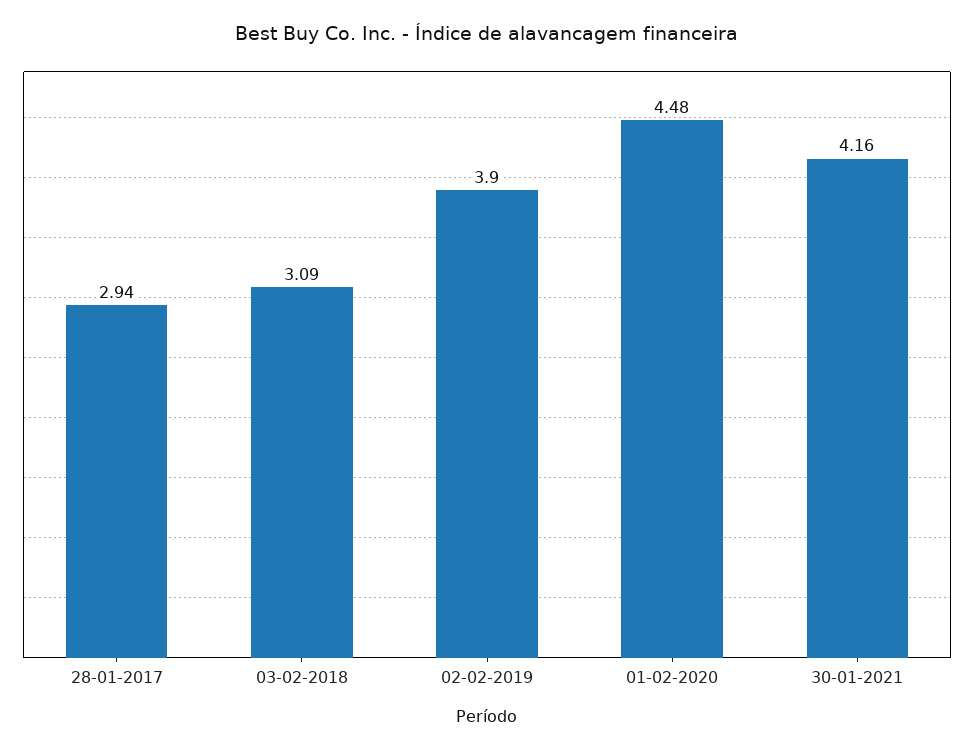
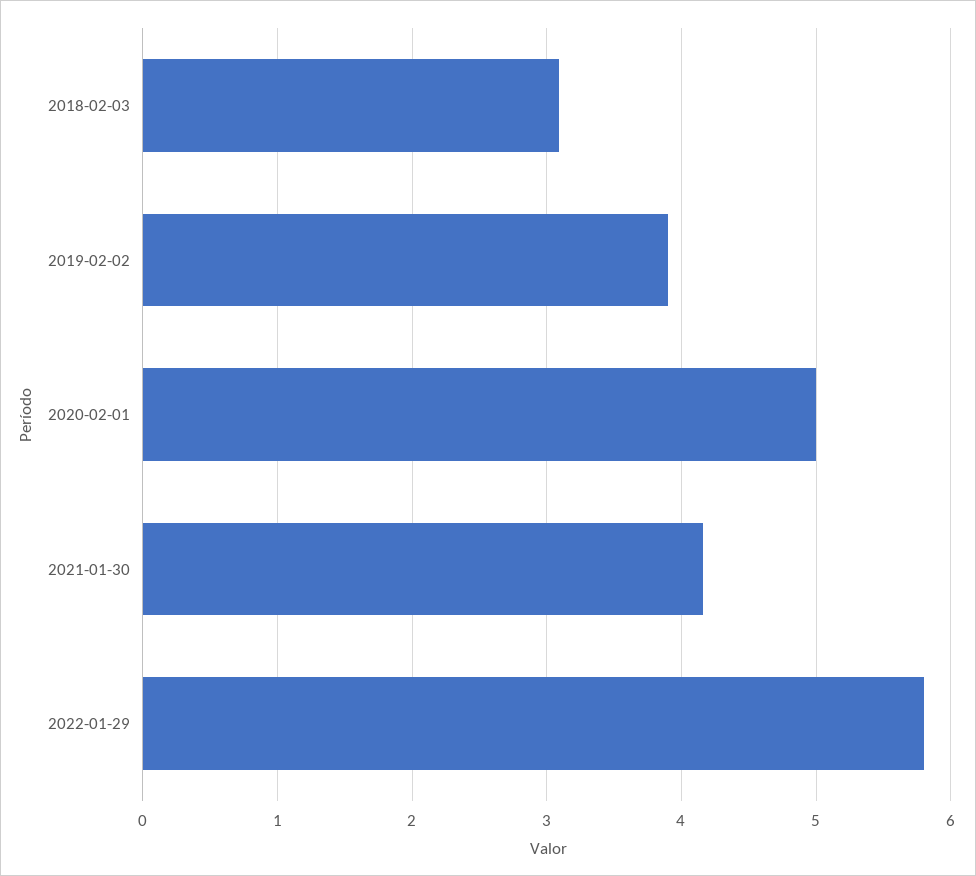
28-01-2017: 2.94 -> none
01-02-2020: 4.48 -> 5
2022-01-29: none -> 5.8

